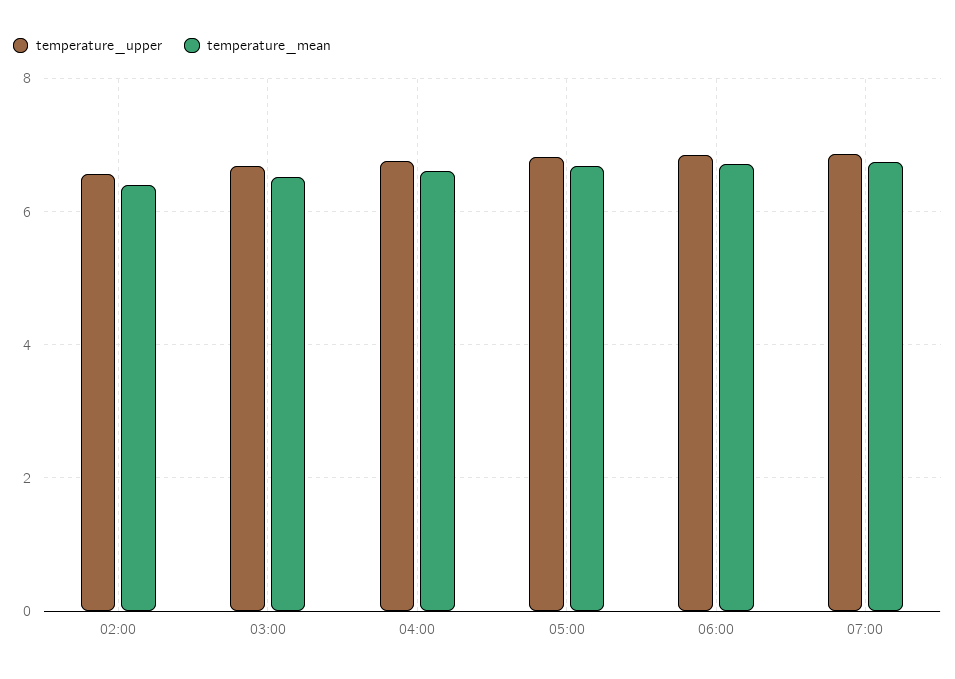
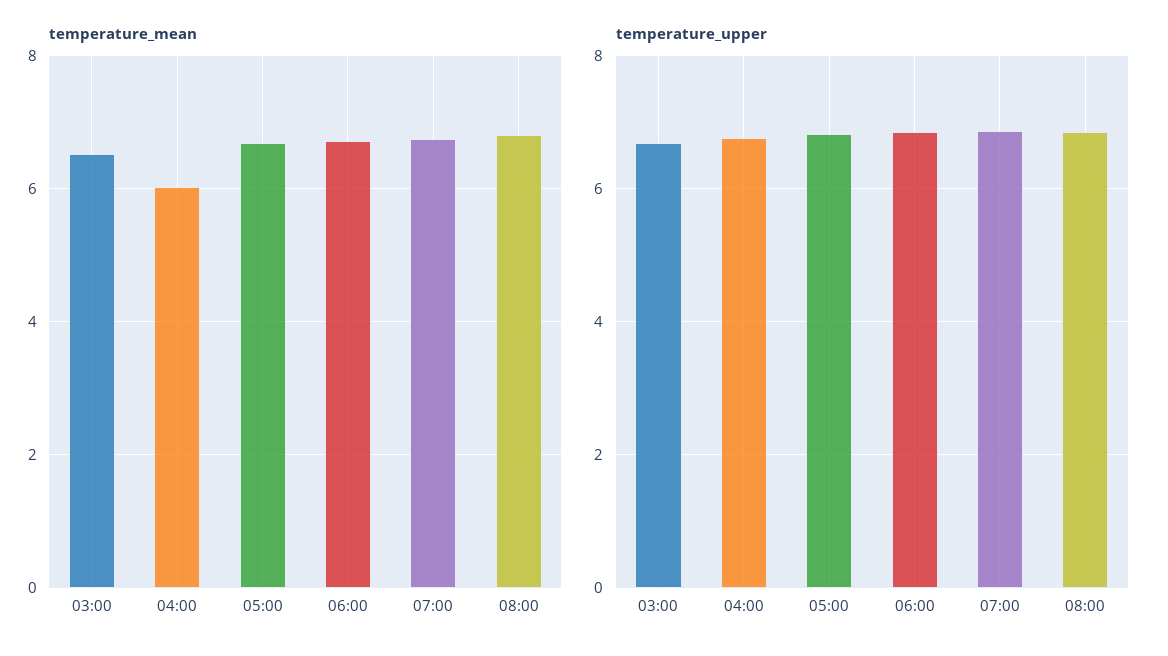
temperature_upper, 02:00: 6.6 -> none
temperature_mean, 02:00: 6.4 -> none
temperature_mean, 04:00: 6.6 -> 6
temperature_mean, 08:00: none -> 6.8
temperature_upper, 08:00: none -> 6.8

